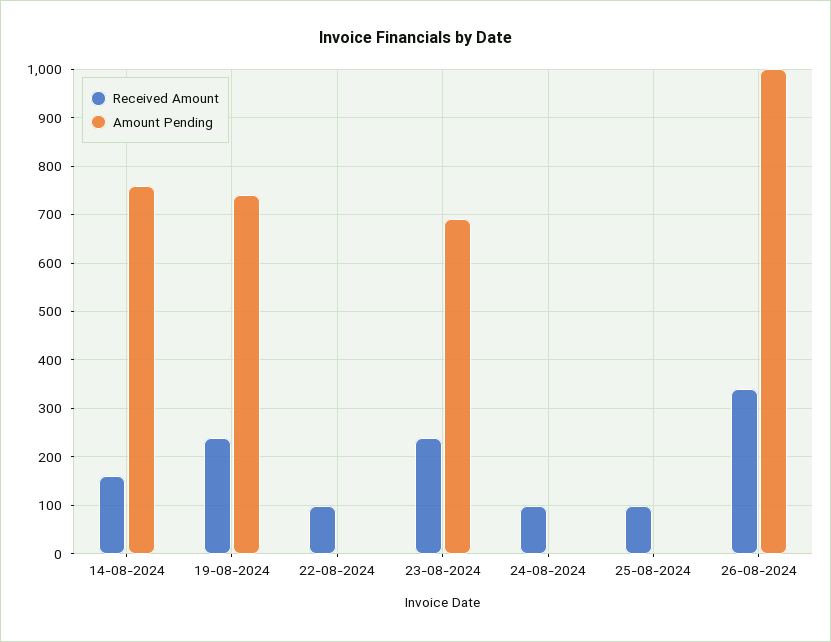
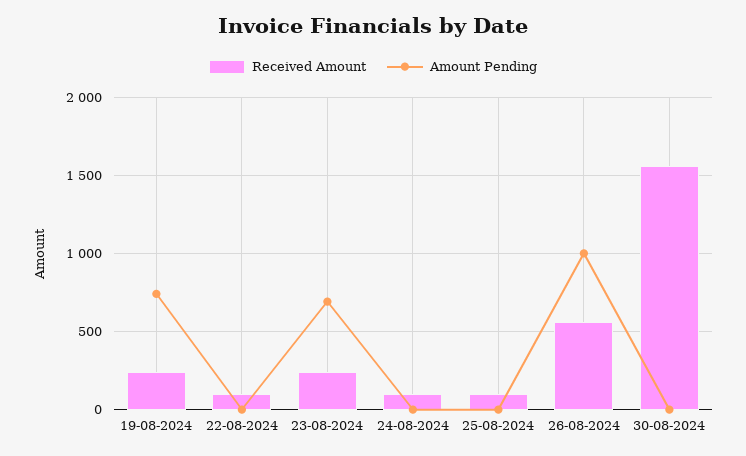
Received Amount, 14-08-2024: 160 -> none
Amount Pending, 14-08-2024: 760 -> none
Received Amount, 26-08-2024: 340 -> 550
Received Amount, 30-08-2024: none -> 1550
Amount Pending, 30-08-2024: none -> 0

